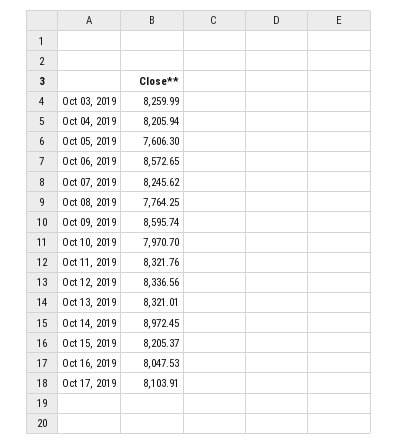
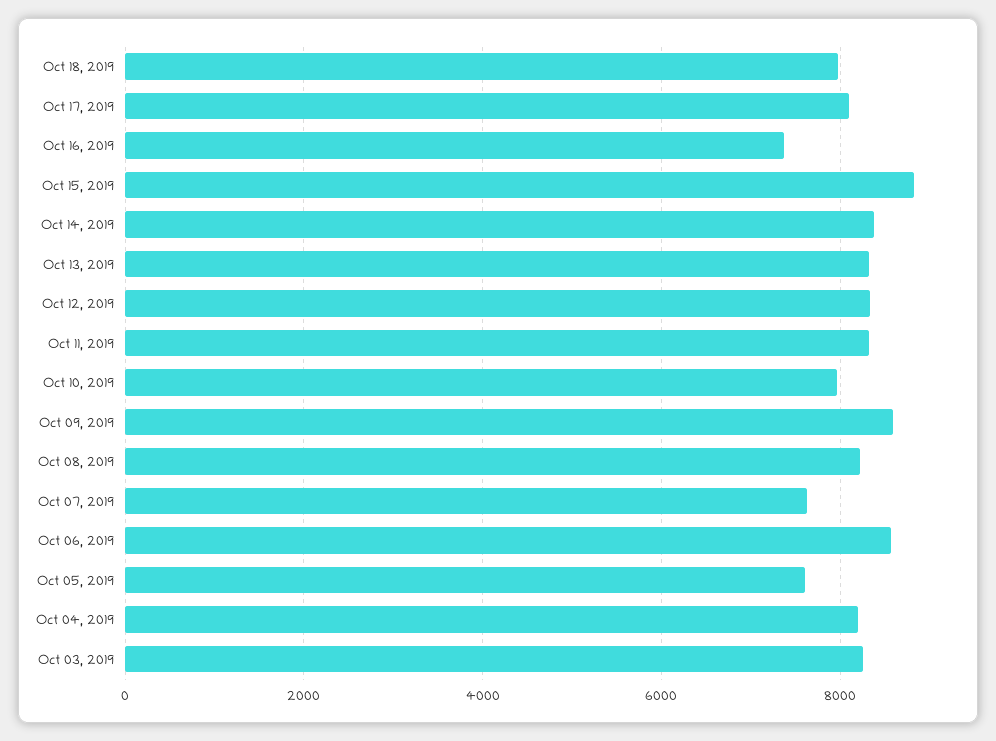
Oct 07, 2019: 8245.62 -> 7600
Oct 08, 2019: 7764.25 -> 8200
Oct 14, 2019: 8972.45 -> 8400
Oct 15, 2019: 8205.37 -> 8800
Oct 16, 2019: 8047.53 -> 7400
Oct 18, 2019: none -> 8000

